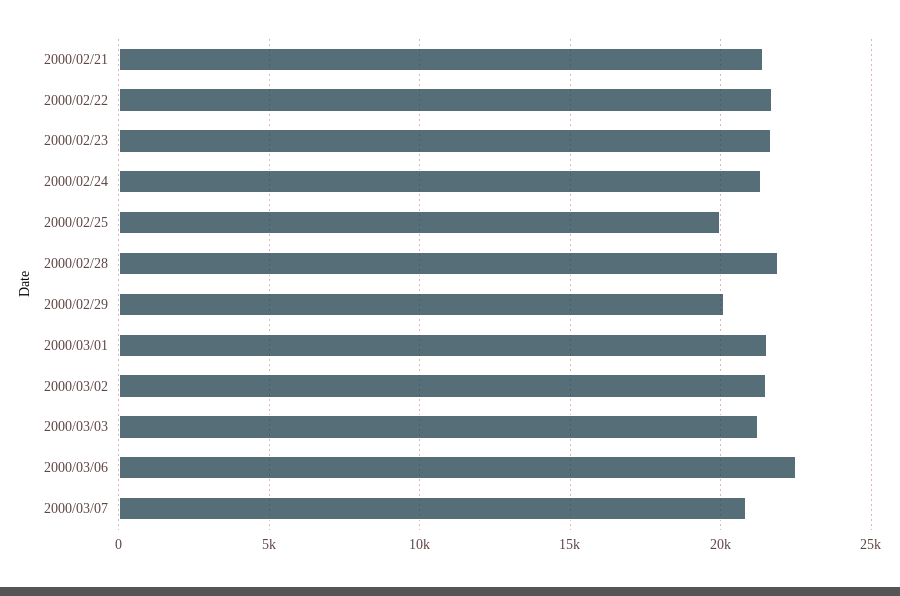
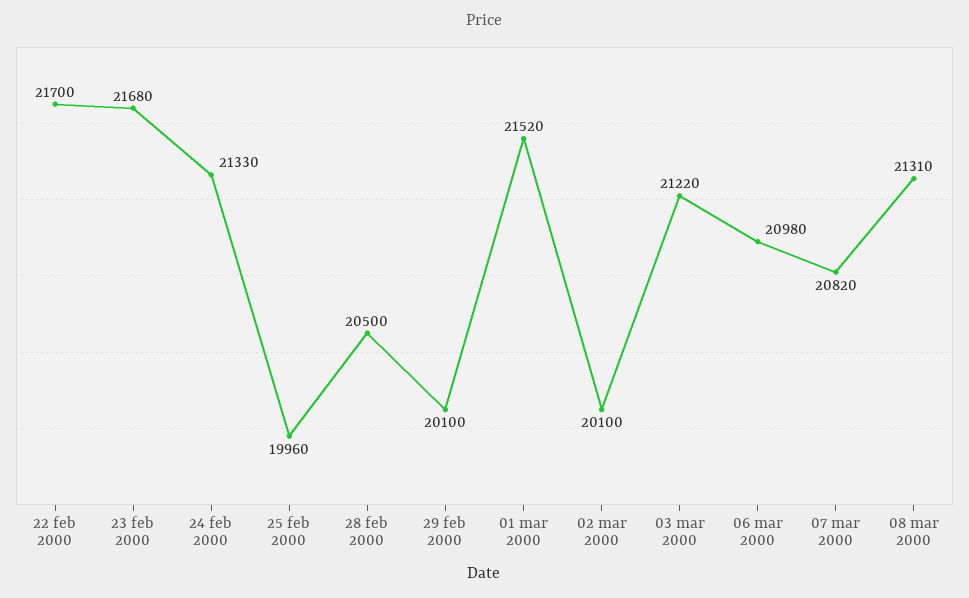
2000/02/21: 21500 -> none
2000/02/28: 22000 -> 20500
2000/03/02: 21500 -> 20100
2000/03/06: 22500 -> 20980
08 mar 2000: none -> 21310

